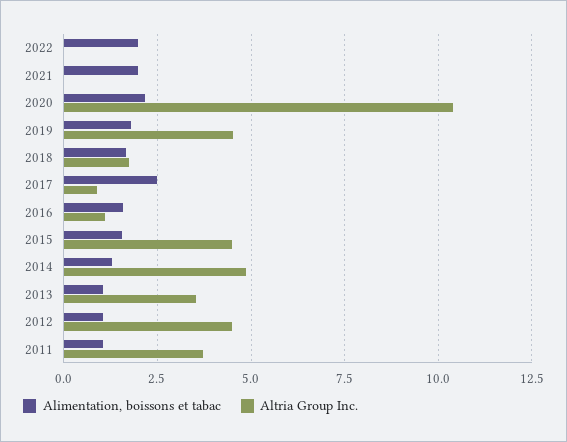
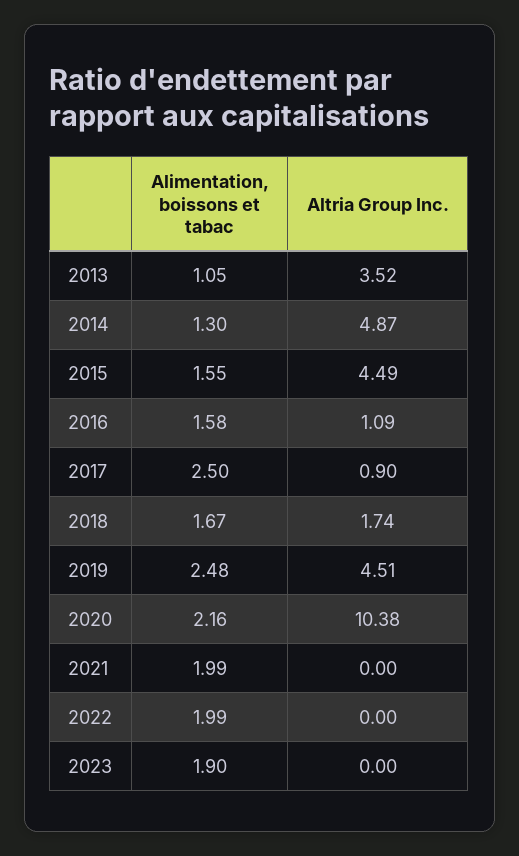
Alimentation, boissons et tabac, 2019: 1.75 -> 2.48
Alimentation, boissons et tabac, 2012: 1 -> none
Altria Group Inc., 2012: 4.5 -> none
Alimentation, boissons et tabac, 2011: 1 -> none
Altria Group Inc., 2011: 3.75 -> none
Alimentation, boissons et tabac, 2023: none -> 1.9
Altria Group Inc., 2023: none -> 0

